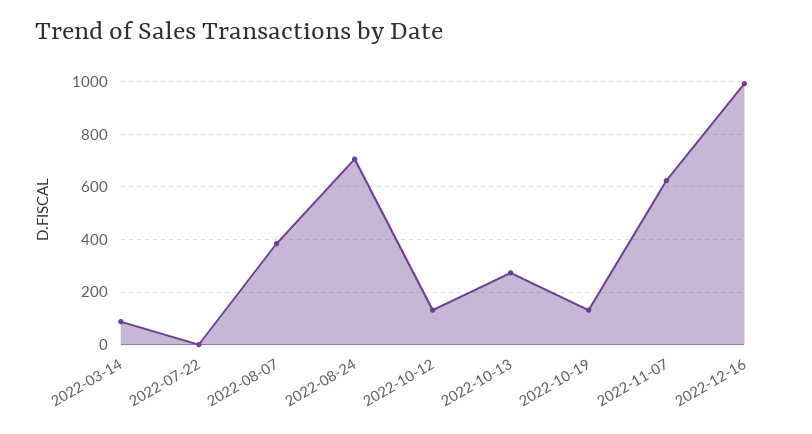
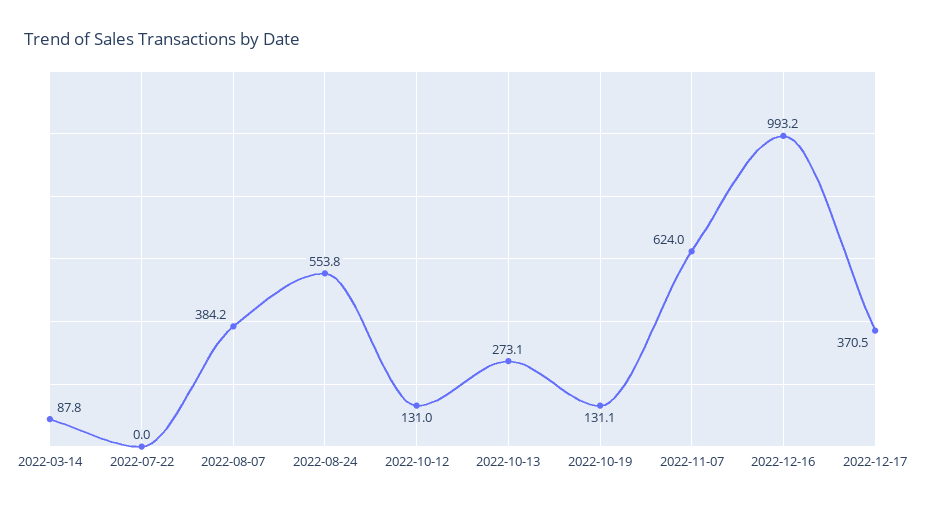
2022-08-24: 700 -> 553.8
2022-12-17: none -> 370.5

